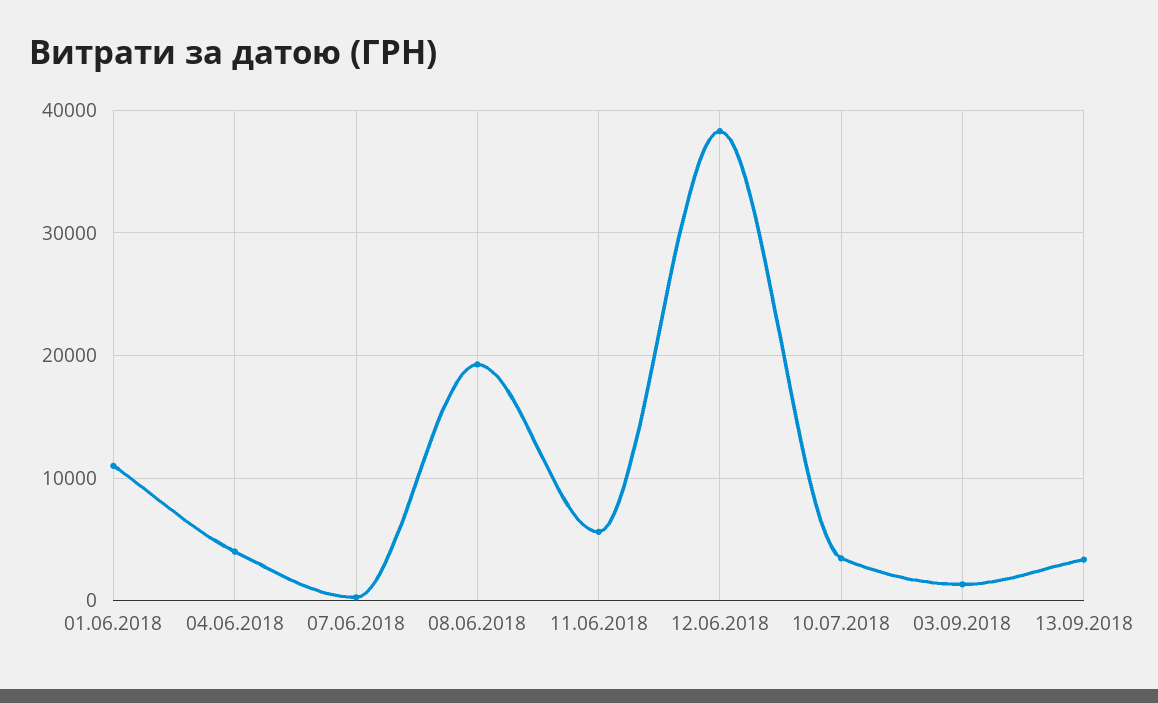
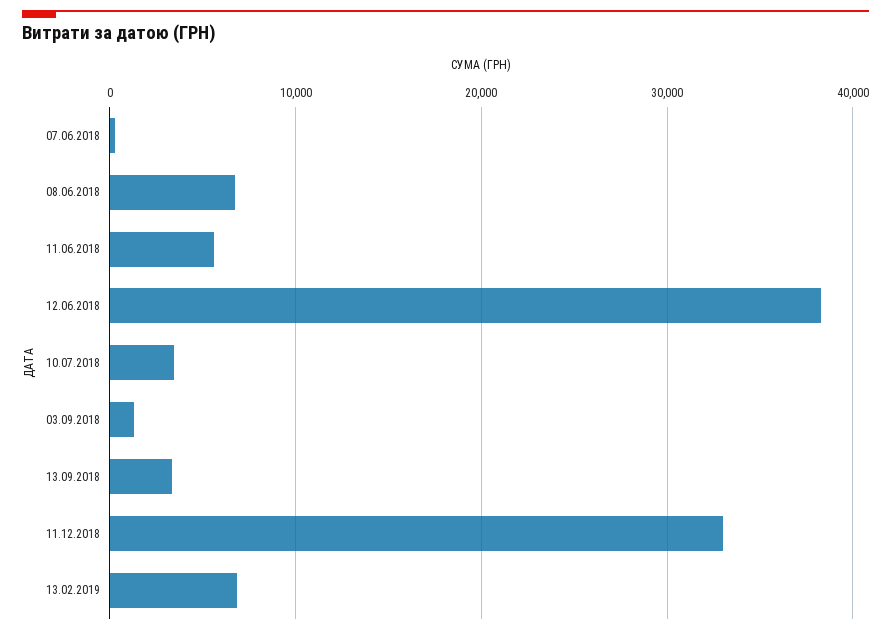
01.06.2018: 11000 -> none
04.06.2018: 4000 -> none
08.06.2018: 19000 -> 7000
11.12.2018: none -> 33000
13.02.2019: none -> 7000

